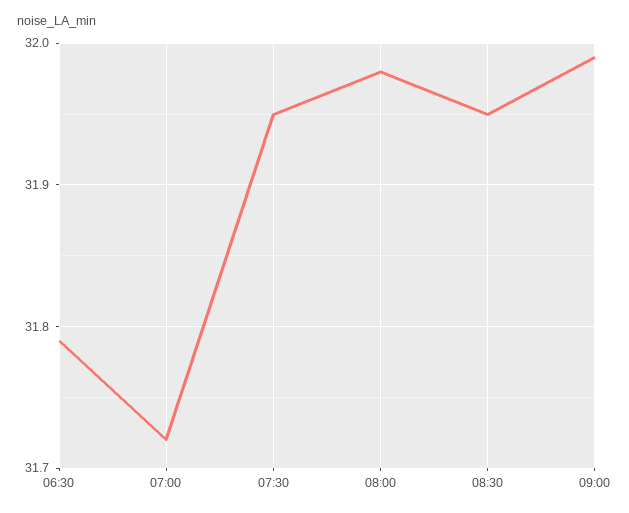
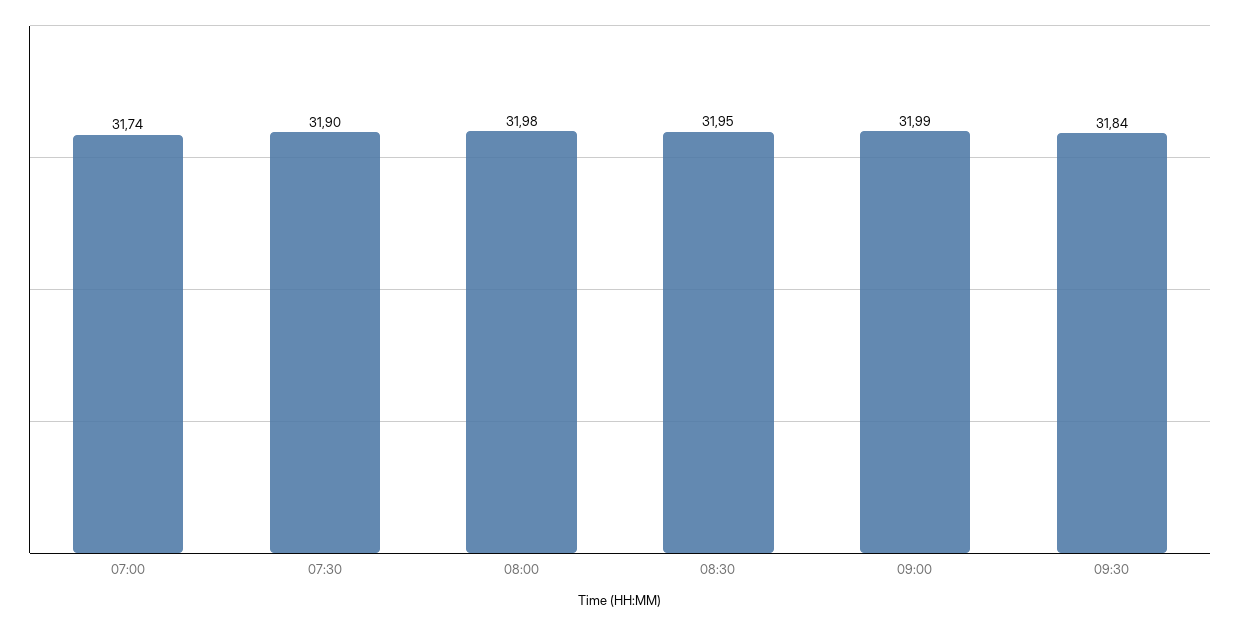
06:30: 31.79 -> none
07:00: 31.72 -> 31.74
07:30: 31.95 -> 31.9
09:30: none -> 31.84

